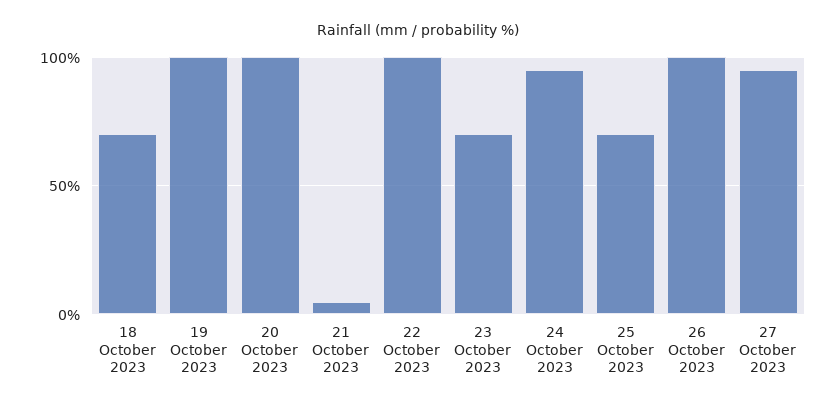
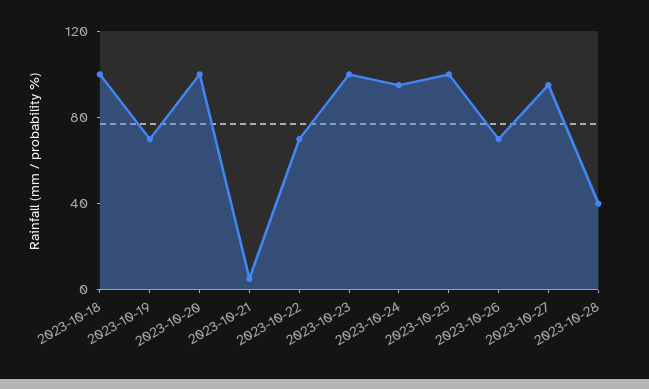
18 October 2023: 70 -> 100
19 October 2023: 100 -> 70
22 October 2023: 100 -> 70
23 October 2023: 70 -> 100
25 October 2023: 70 -> 100
26 October 2023: 100 -> 70
2023-10-28: none -> 40

